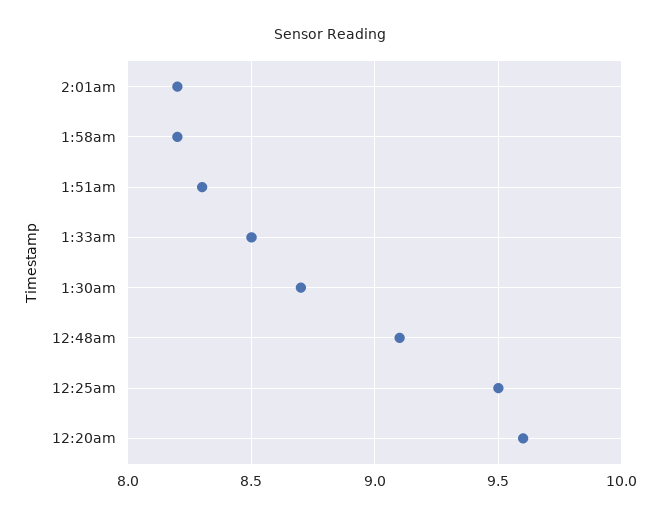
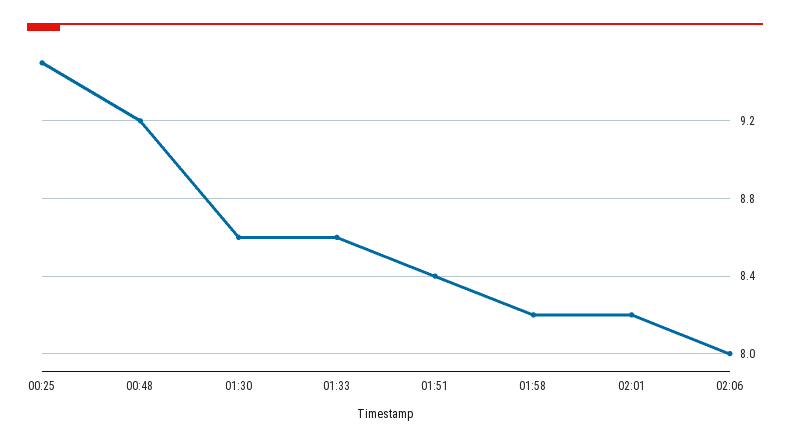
1:51am: 8.3 -> 8.4
1:33am: 8.5 -> 8.6
1:30am: 8.7 -> 8.6
12:48am: 9.1 -> 9.2
12:20am: 9.6 -> none
02:06: none -> 8

